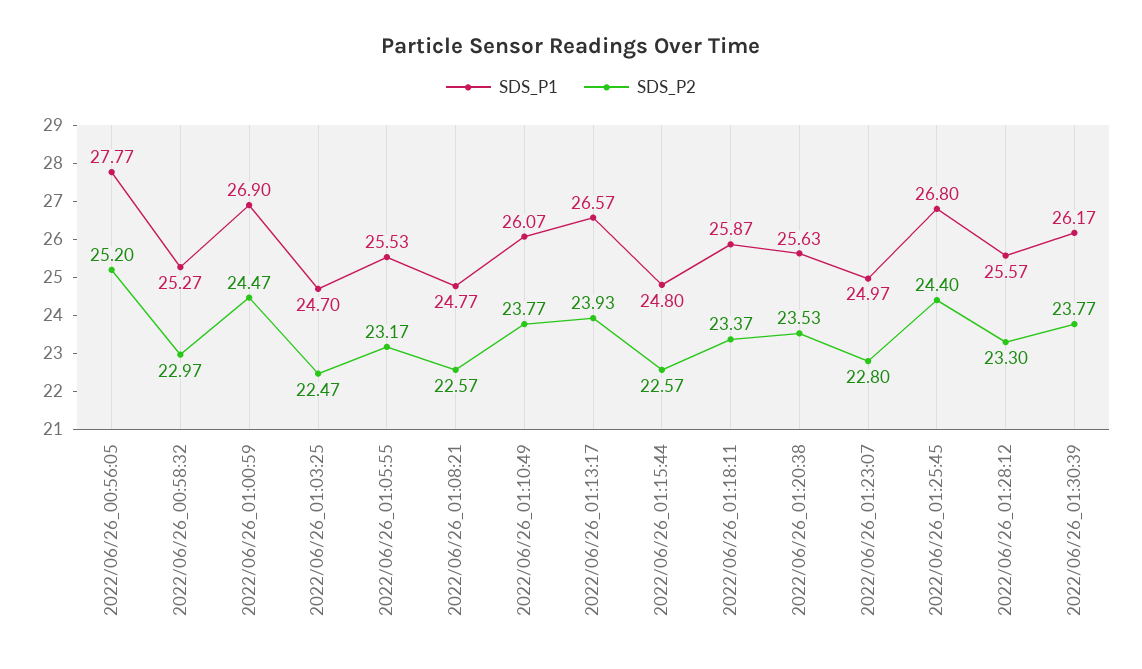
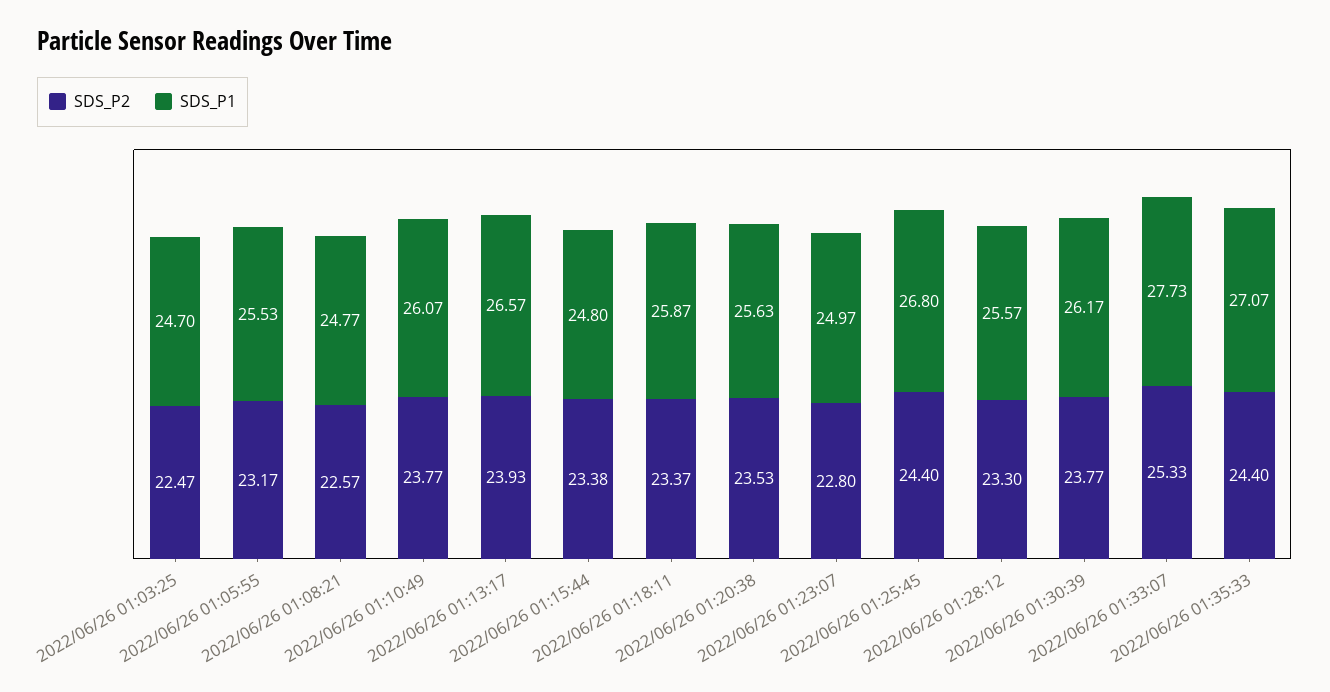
SDS_P1, 2022/06/26_00:56:05: 27.77 -> none
SDS_P2, 2022/06/26_00:56:05: 25.2 -> none
SDS_P1, 2022/06/26_00:58:32: 25.27 -> none
SDS_P2, 2022/06/26_00:58:32: 22.97 -> none
SDS_P1, 2022/06/26_01:00:59: 26.9 -> none
SDS_P2, 2022/06/26_01:00:59: 24.47 -> none
SDS_P2, 2022/06/26_01:15:44: 22.57 -> 23.38
SDS_P2, 2022/06/26 01:33:07: none -> 25.33
SDS_P1, 2022/06/26 01:33:07: none -> 27.73
SDS_P2, 2022/06/26 01:35:33: none -> 24.4
SDS_P1, 2022/06/26 01:35:33: none -> 27.07

